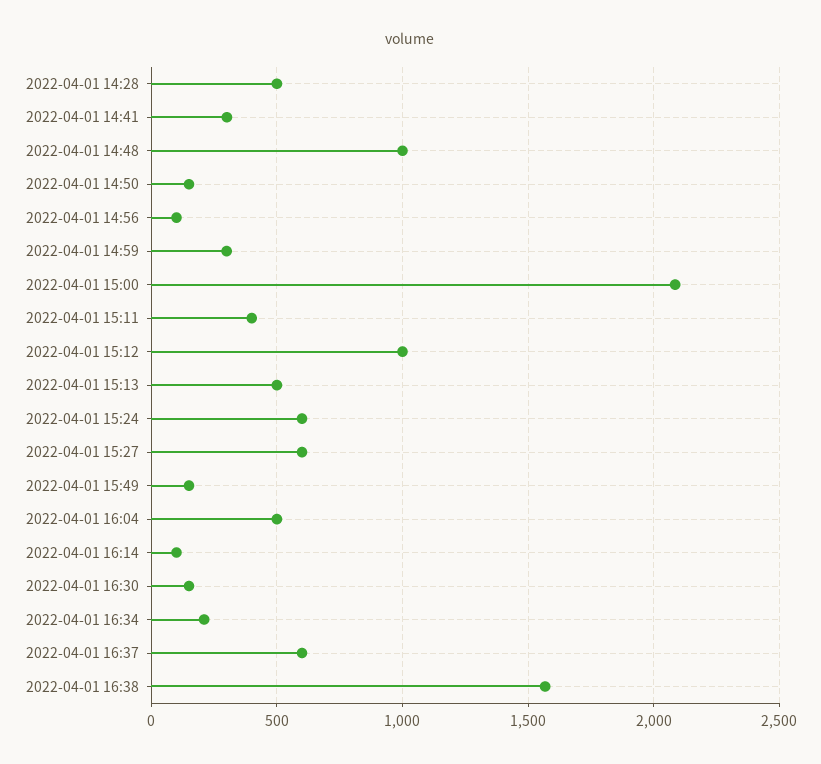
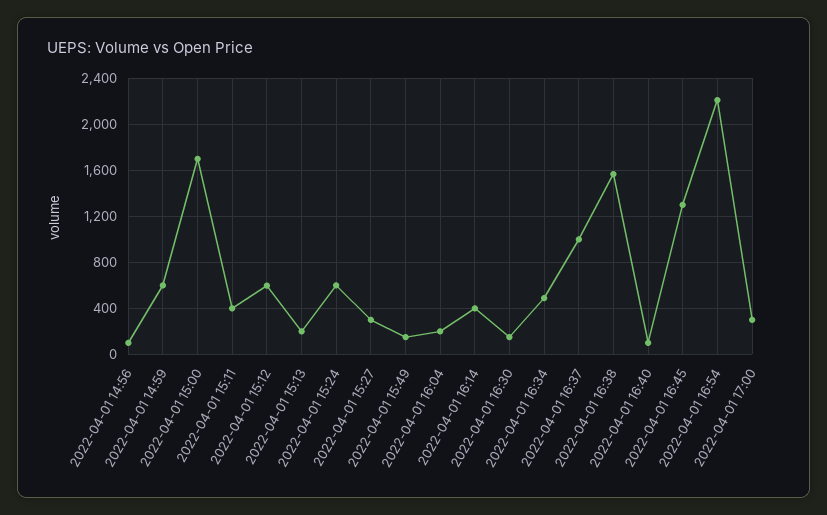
2022-04-01 14:28: 500 -> none
2022-04-01 14:41: 300 -> none
2022-04-01 14:48: 1000 -> none
2022-04-01 14:50: 150 -> none
2022-04-01 14:59: 300 -> 600
2022-04-01 15:00: 2100 -> 1700
2022-04-01 15:12: 1000 -> 600
2022-04-01 15:13: 500 -> 200
2022-04-01 15:27: 600 -> 300
2022-04-01 16:04: 500 -> 200
2022-04-01 16:14: 100 -> 400
2022-04-01 16:34: 200 -> 500
2022-04-01 16:37: 600 -> 1000
2022-04-01 16:40: none -> 100
2022-04-01 16:45: none -> 1300
2022-04-01 16:54: none -> 2200
2022-04-01 17:00: none -> 300

